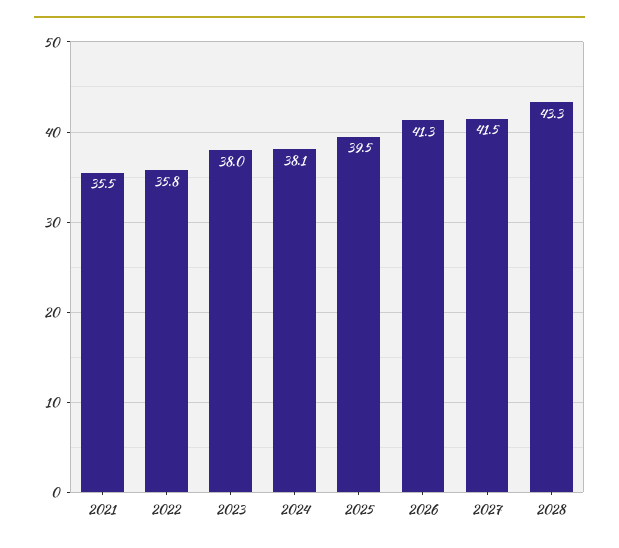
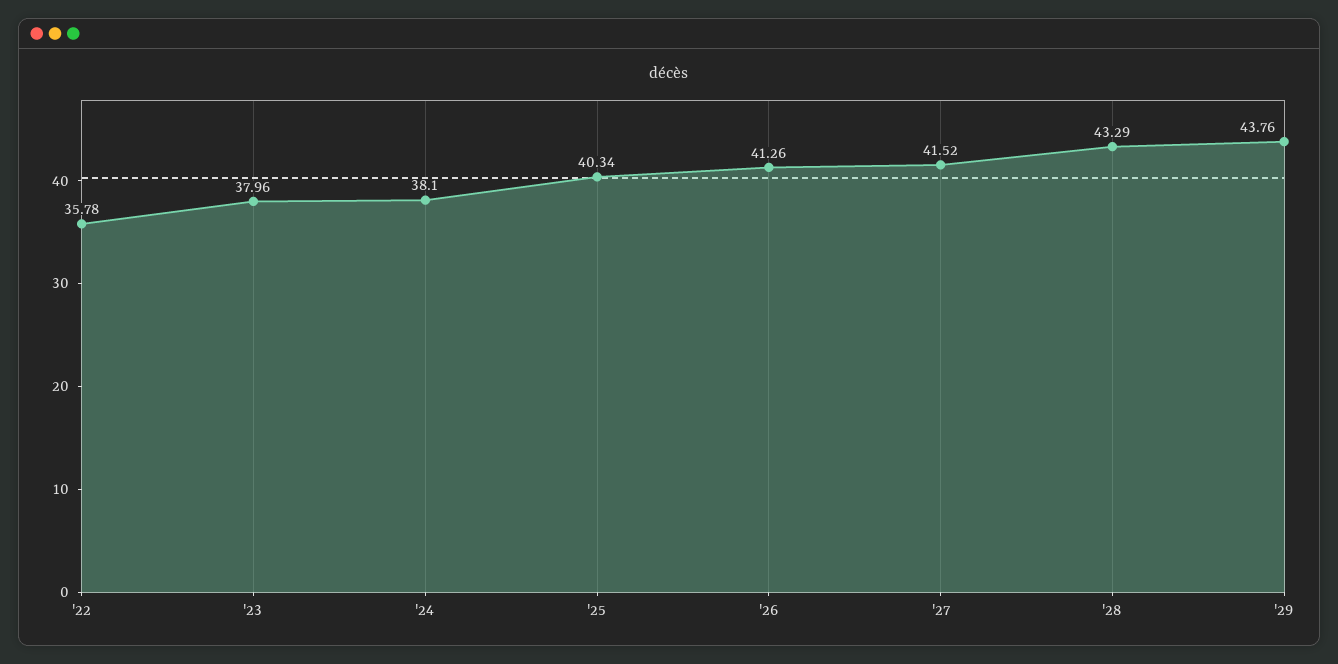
2021: 35.5 -> none
2025: 39.5 -> 40.34
'29: none -> 43.76

